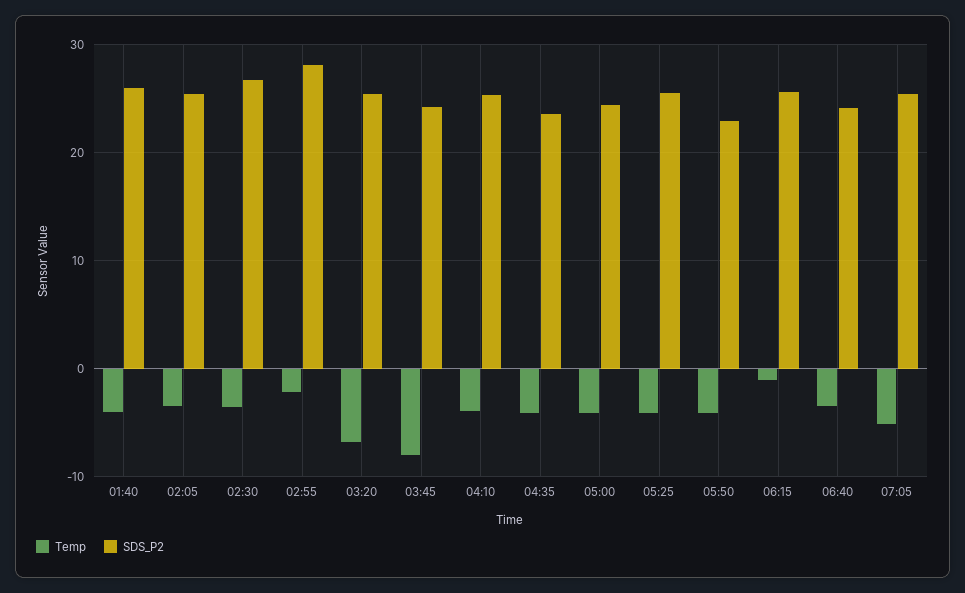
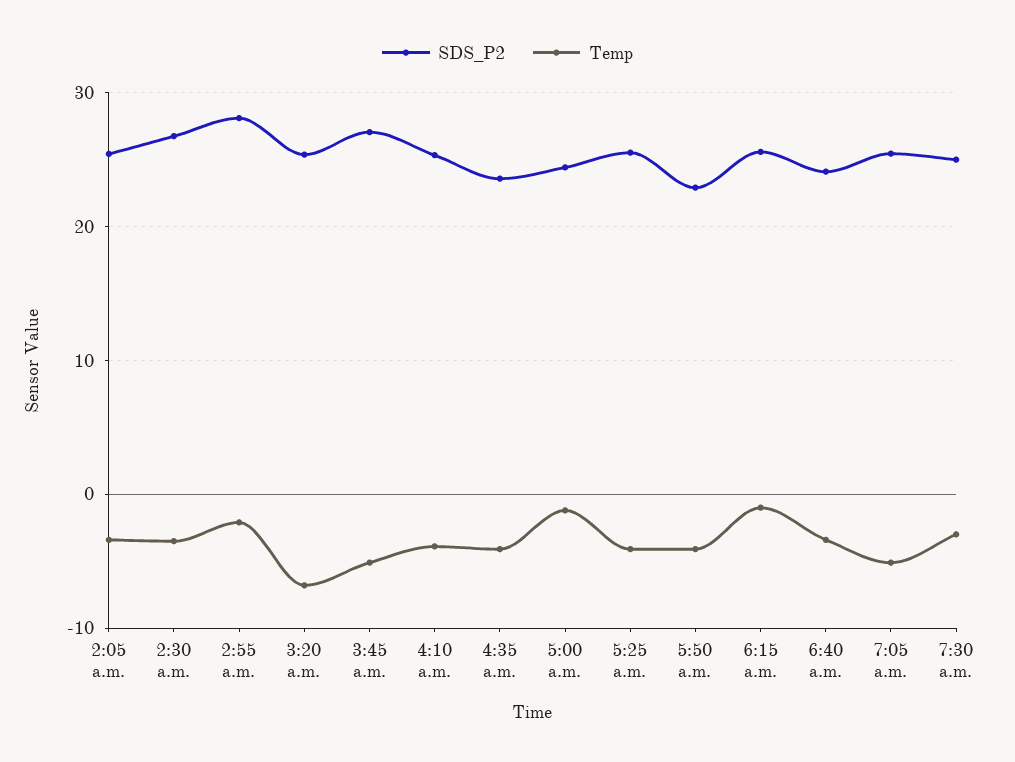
Temp, 01:40: -4 -> none
SDS_P2, 01:40: 26 -> none
Temp, 03:45: -8 -> -5
SDS_P2, 03:45: 24 -> 27
Temp, 05:00: -4 -> -1
SDS_P2, 7:30 a.m.: none -> 25
Temp, 7:30 a.m.: none -> -3

